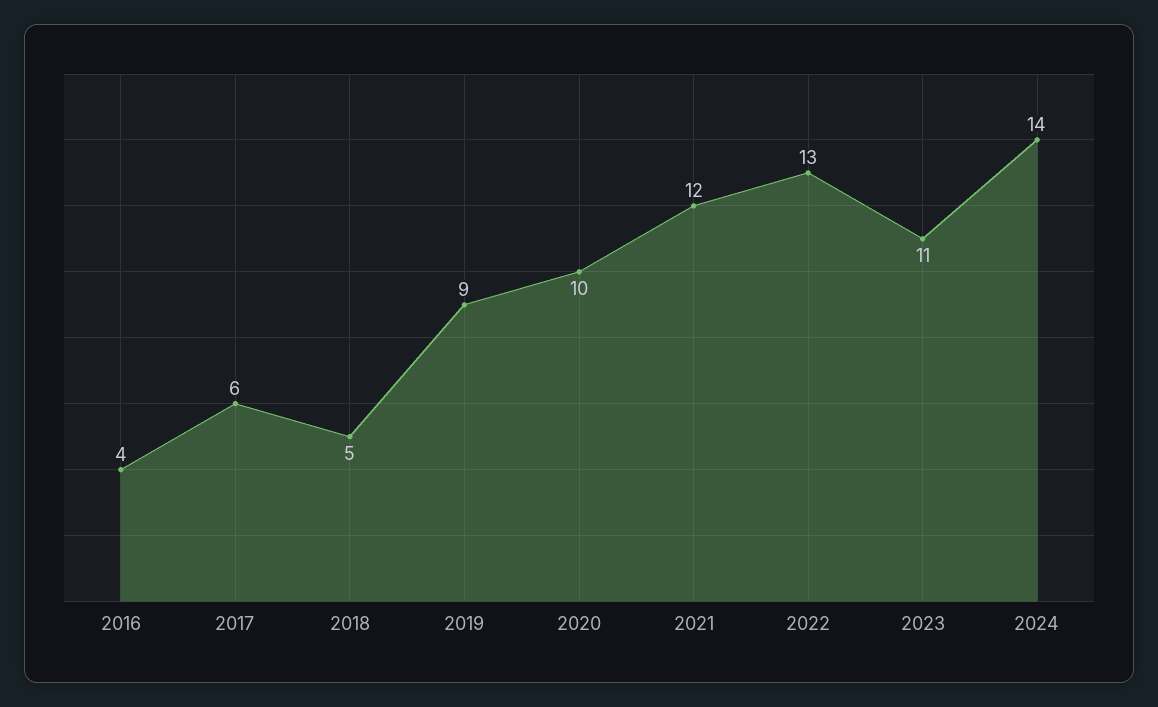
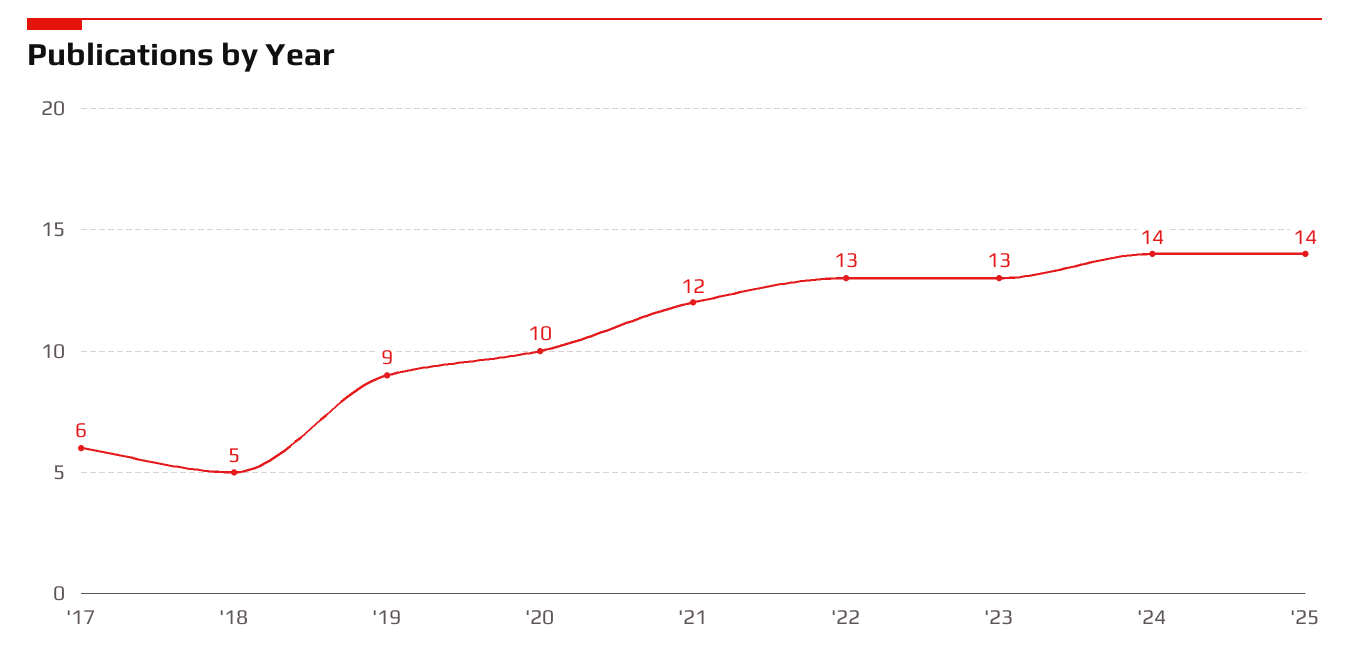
2016: 4 -> none
2023: 11 -> 13
'25: none -> 14

